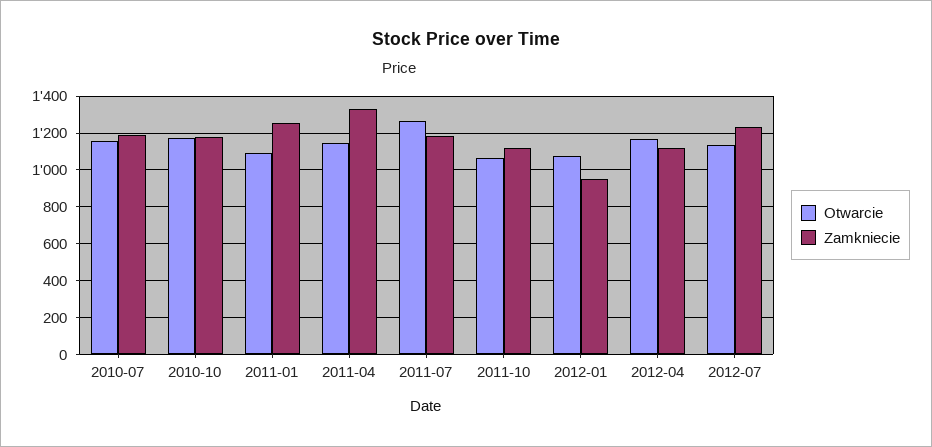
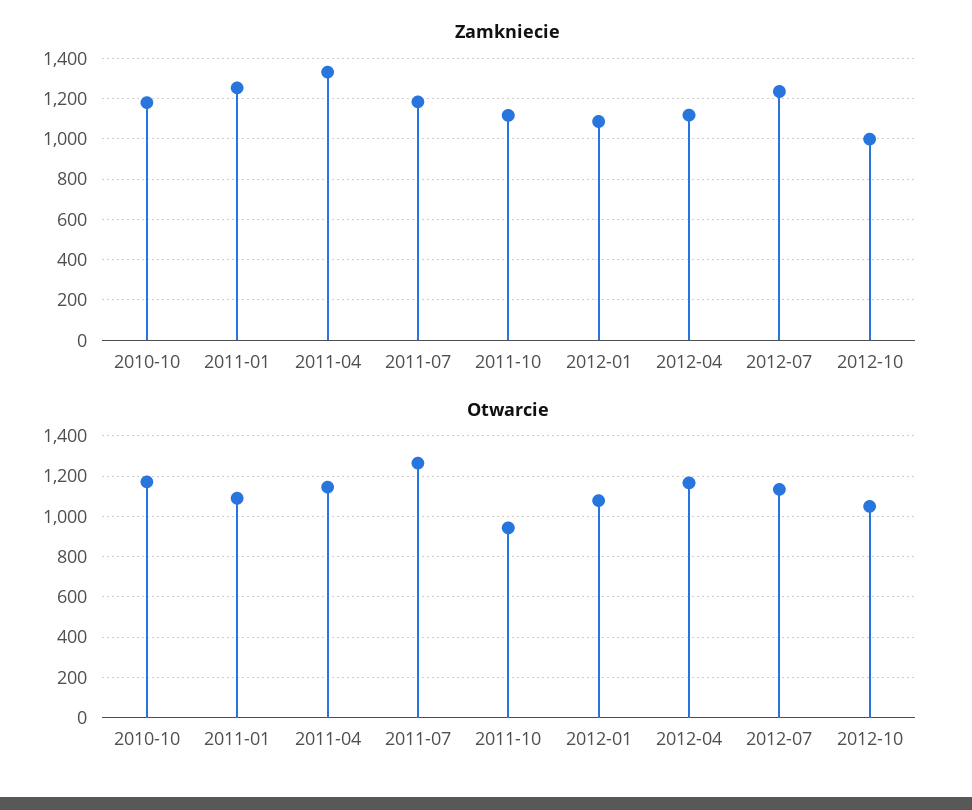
Otwarcie, 2010-07: 1150 -> none
Zamkniecie, 2010-07: 1200 -> none
Otwarcie, 2011-10: 1050 -> 950
Zamkniecie, 2012-01: 950 -> 1100
Zamkniecie, 2012-10: none -> 1000
Otwarcie, 2012-10: none -> 1050

